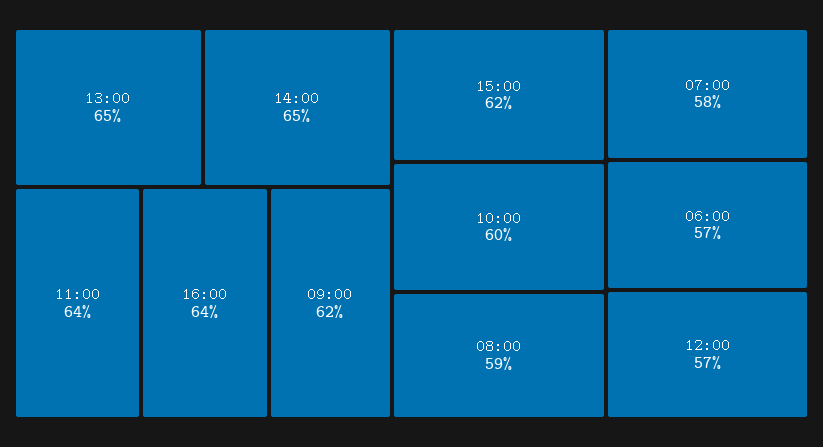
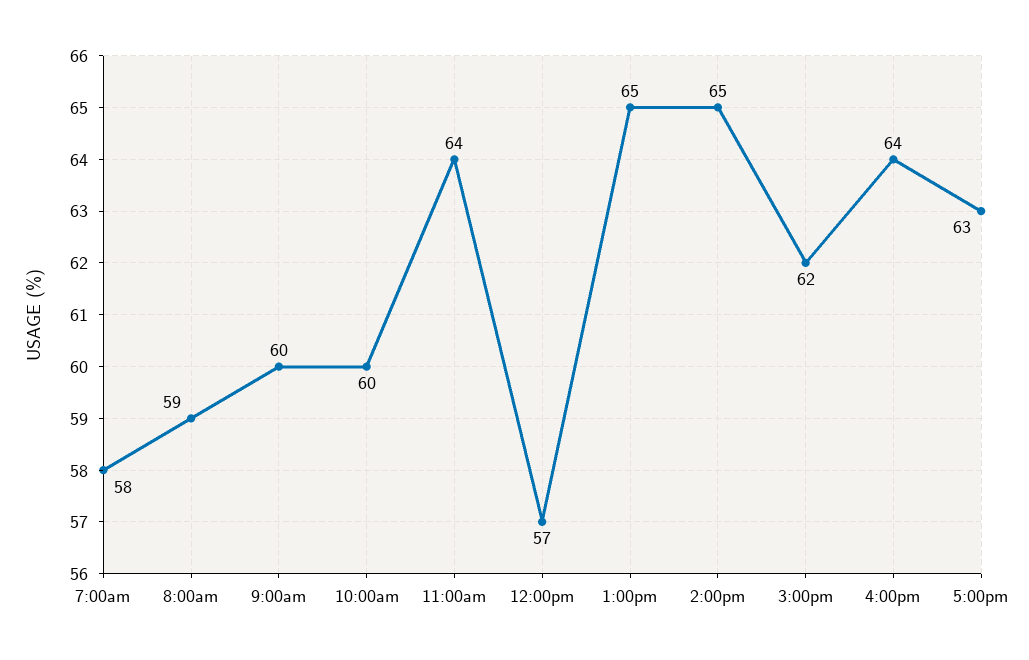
09:00: 62 -> 60
06:00: 57 -> none
5:00pm: none -> 63

